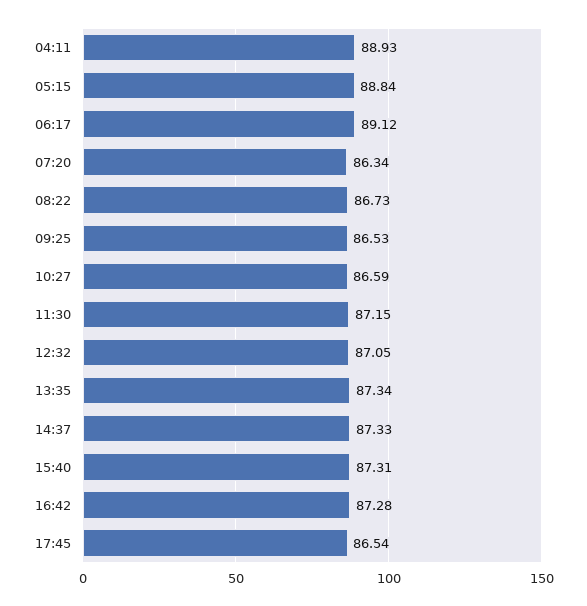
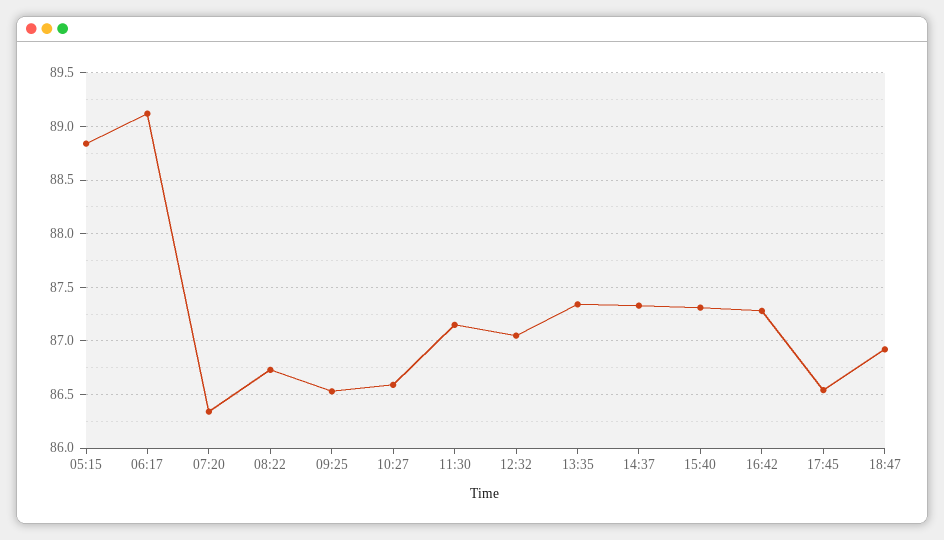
04:11: 88.93 -> none
18:47: none -> 86.9

